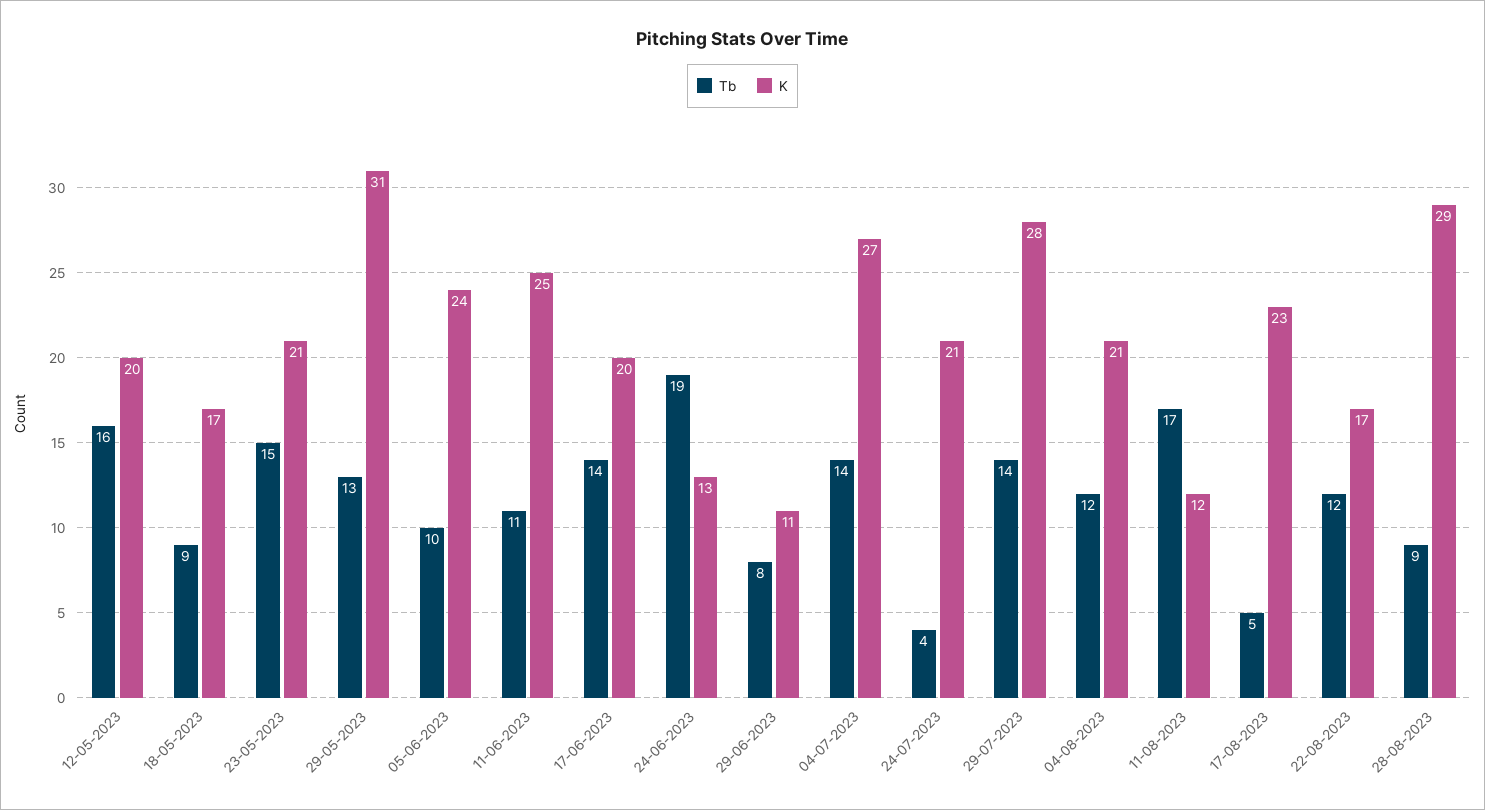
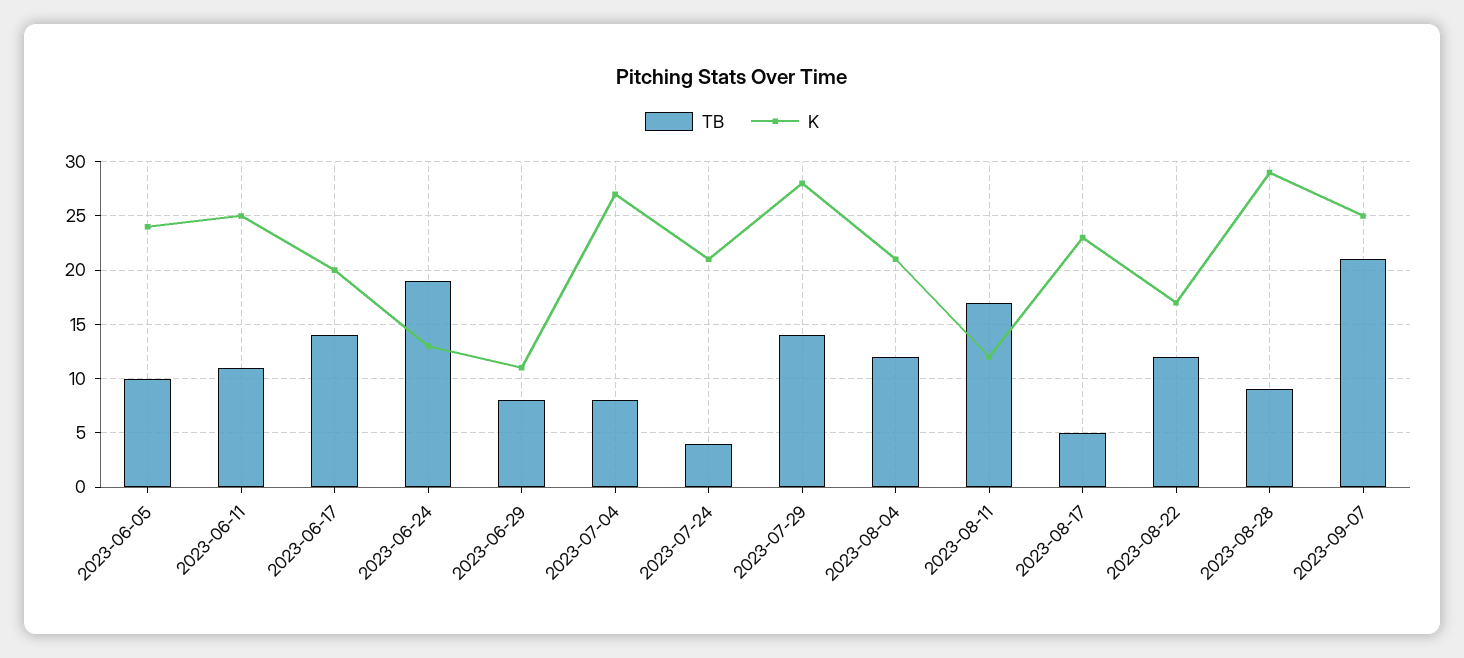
Tb, 12-05-2023: 16 -> none
K, 12-05-2023: 20 -> none
Tb, 18-05-2023: 9 -> none
K, 18-05-2023: 17 -> none
Tb, 23-05-2023: 15 -> none
K, 23-05-2023: 21 -> none
Tb, 29-05-2023: 13 -> none
K, 29-05-2023: 31 -> none
Tb, 04-07-2023: 14 -> 8
Tb, 2023-09-07: none -> 21
K, 2023-09-07: none -> 25

